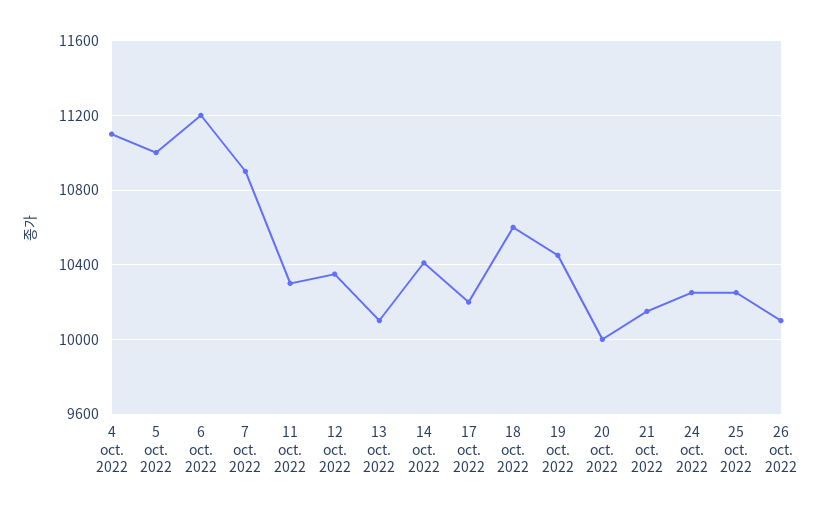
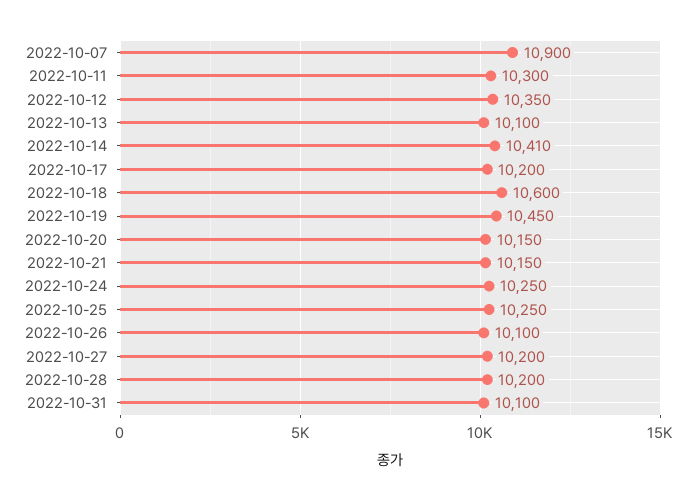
4 oct. 2022: 11100 -> none
5 oct. 2022: 11000 -> none
6 oct. 2022: 11200 -> none
20 oct. 2022: 10000 -> 10150
2022-10-27: none -> 10200
2022-10-28: none -> 10200
2022-10-31: none -> 10100

